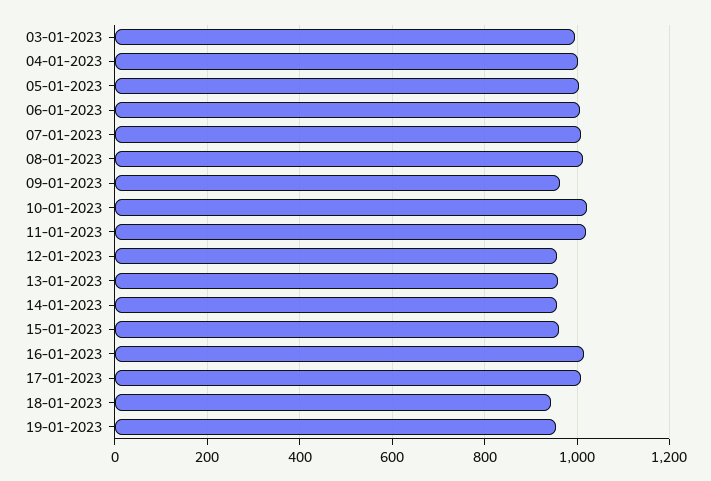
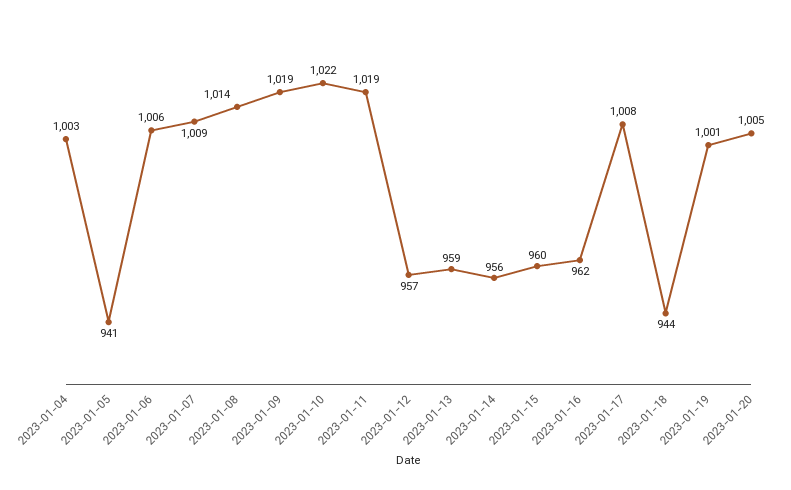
03-01-2023: 1000 -> none
05-01-2023: 1000 -> 941
09-01-2023: 960 -> 1019
16-01-2023: 1020 -> 962
19-01-2023: 960 -> 1001
2023-01-20: none -> 1005

